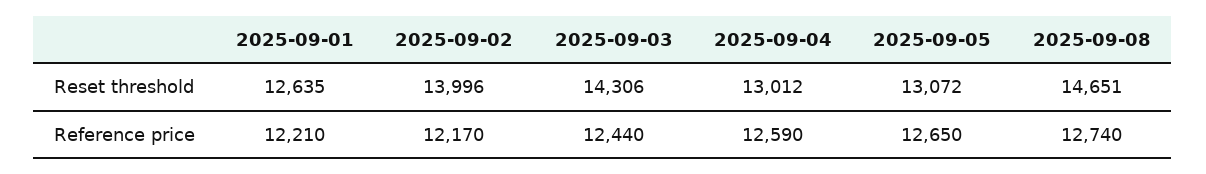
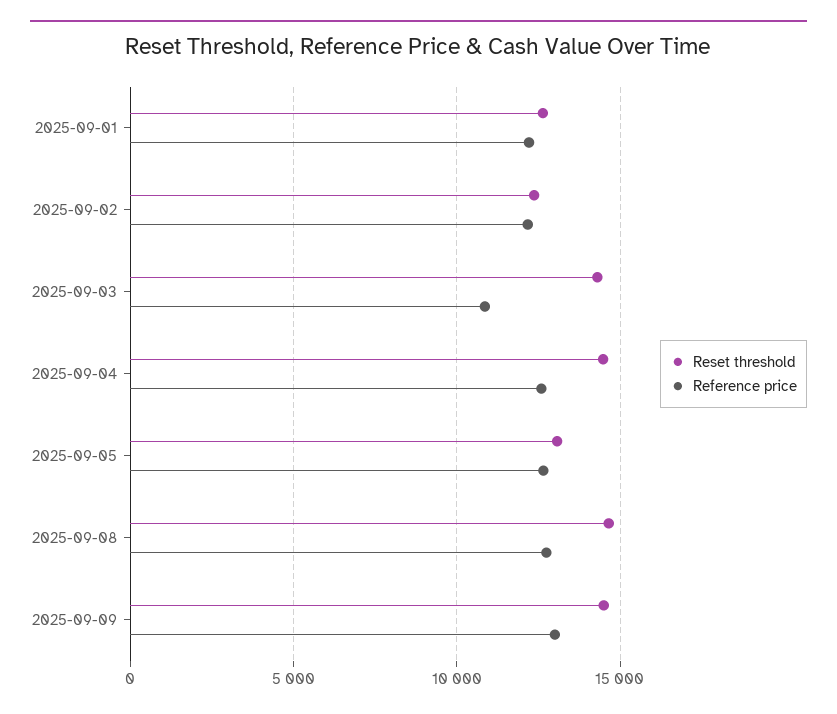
Reset threshold, 2025-09-02: 13996 -> 12500
Reset threshold, 2025-09-04: 13012 -> 14500
Reference price, 2025-09-03: 12440 -> 11000
Reset threshold, 2025-09-09: none -> 14500
Reference price, 2025-09-09: none -> 13000

